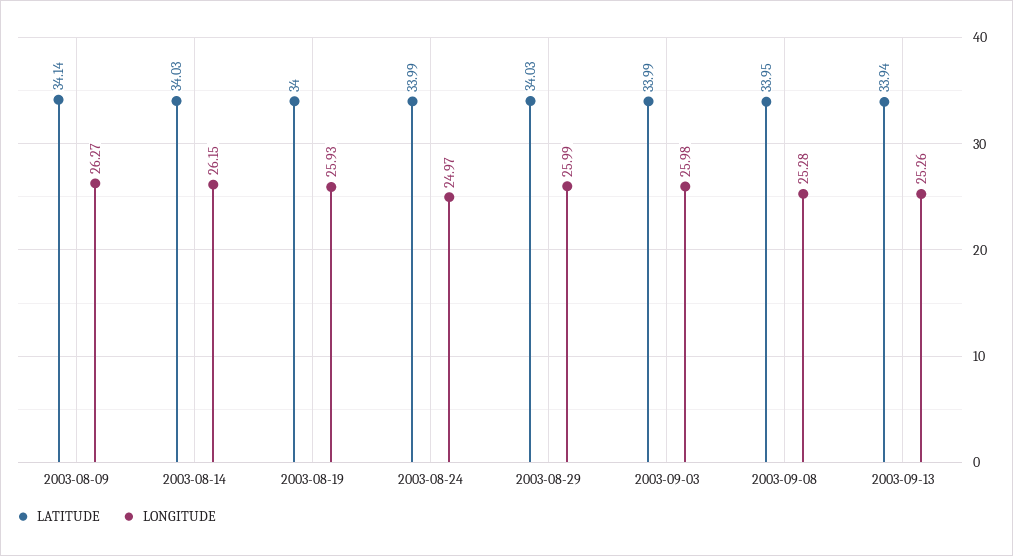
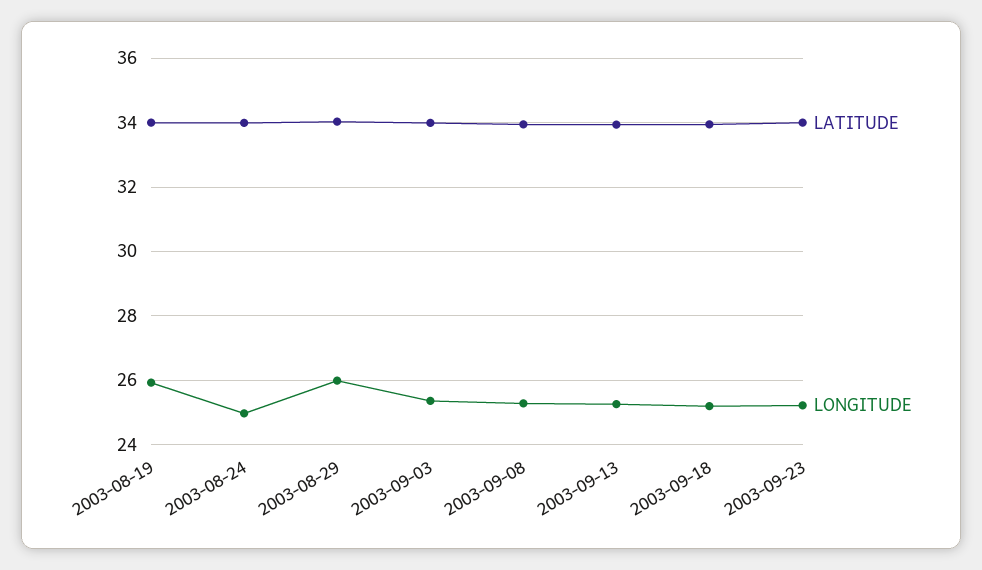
LATITUDE, 2003-08-09: 34.14 -> none
LONGITUDE, 2003-08-09: 26.27 -> none
LATITUDE, 2003-08-14: 34.03 -> none
LONGITUDE, 2003-08-14: 26.15 -> none
LONGITUDE, 2003-09-03: 25.98 -> 25.4
LATITUDE, 2003-09-18: none -> 34
LONGITUDE, 2003-09-18: none -> 25.2
LATITUDE, 2003-09-23: none -> 34
LONGITUDE, 2003-09-23: none -> 25.2

